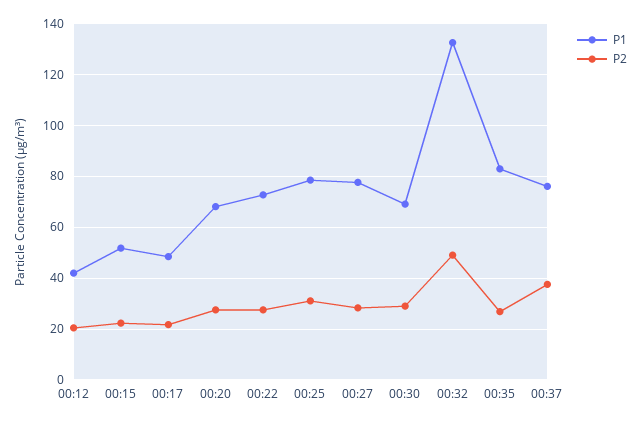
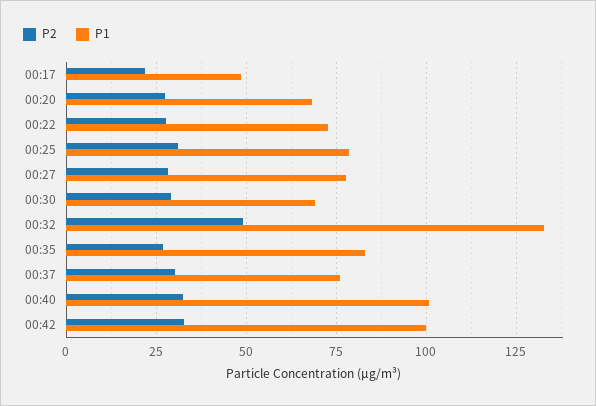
P1, 00:12: 42.5 -> none
P2, 00:12: 20 -> none
P1, 00:15: 52.5 -> none
P2, 00:15: 22.5 -> none
P2, 00:37: 37.5 -> 30
P2, 00:40: none -> 32.5
P1, 00:40: none -> 100
P2, 00:42: none -> 32.5
P1, 00:42: none -> 100

